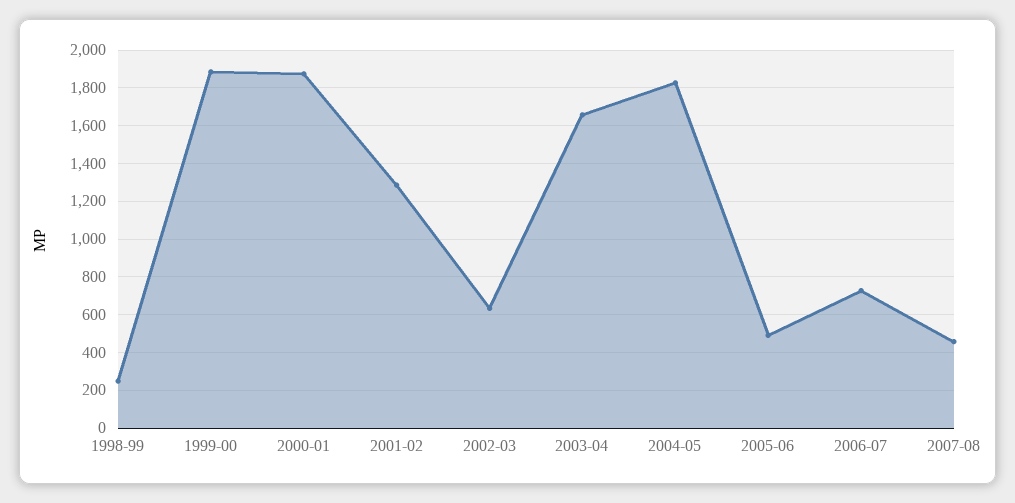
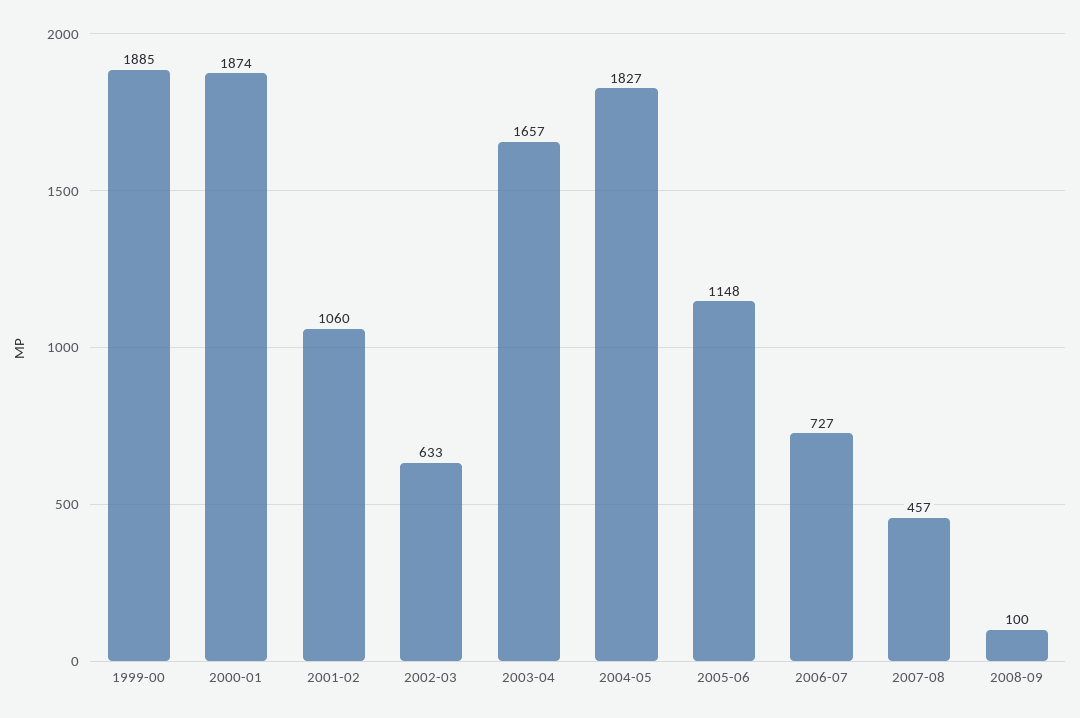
1998-99: 250 -> none
2001-02: 1300 -> 1060
2005-06: 500 -> 1148
2008-09: none -> 100

